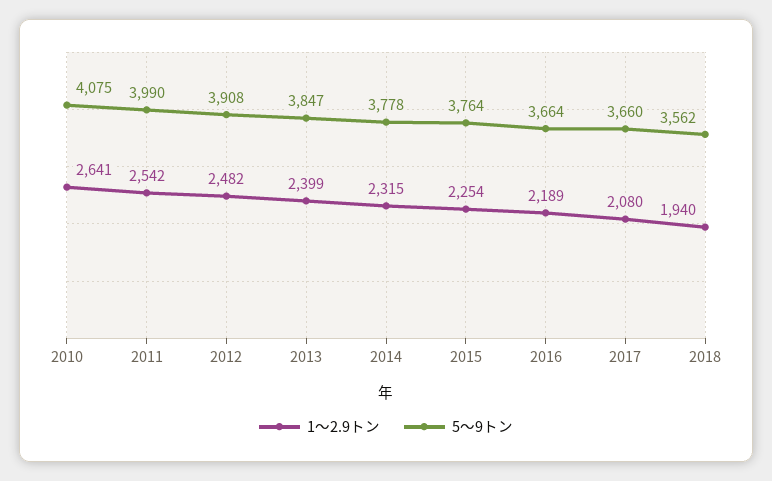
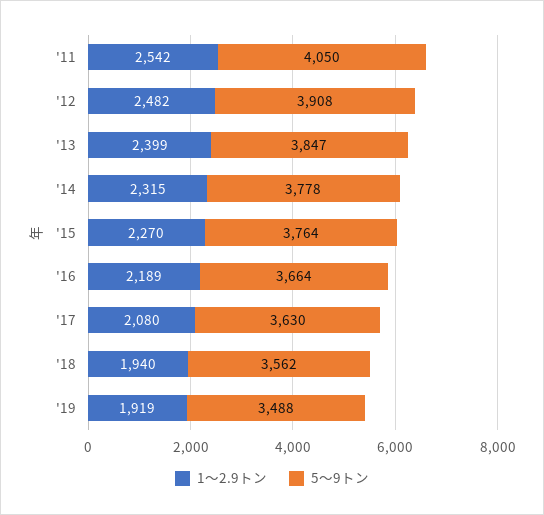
1～2.9トン, 2010: 2641 -> none
5～9トン, 2010: 4075 -> none
5～9トン, 2011: 3990 -> 4050
1～2.9トン, 2015: 2254 -> 2270
5～9トン, 2017: 3660 -> 3630
1～2.9トン, '19: none -> 1919
5～9トン, '19: none -> 3488

